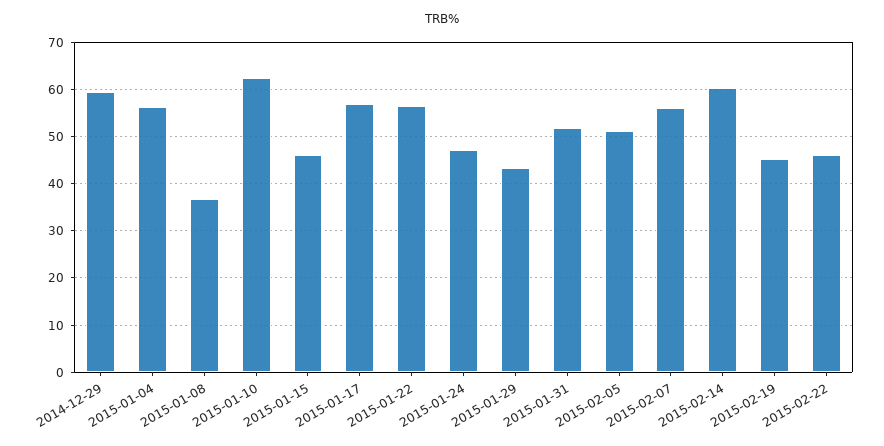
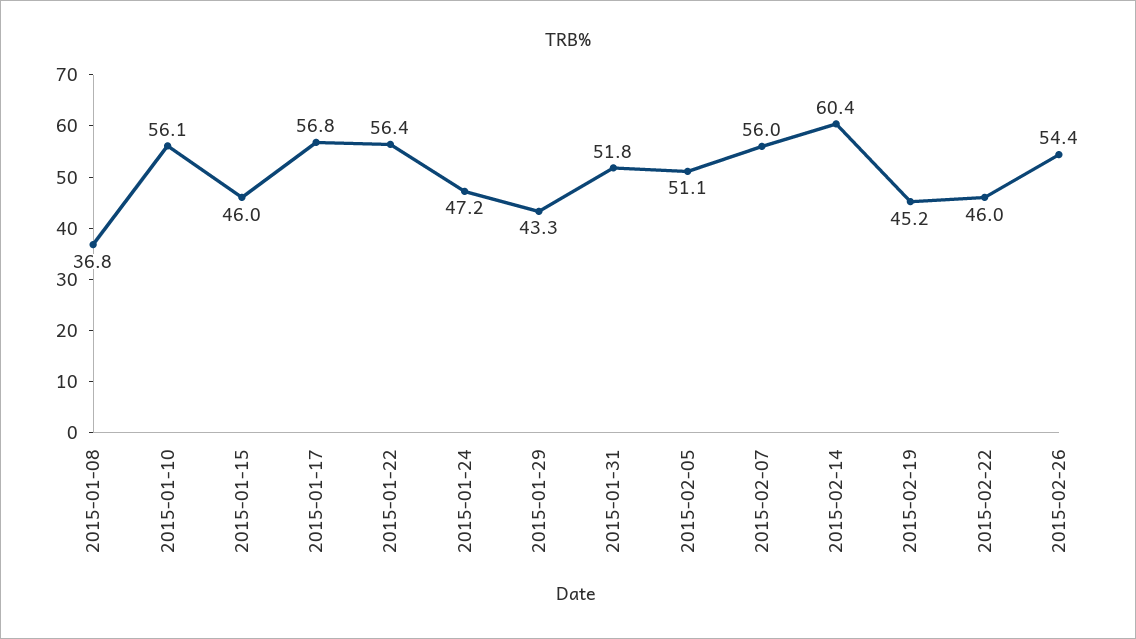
2014-12-29: 60 -> none
2015-01-04: 56 -> none
2015-01-10: 62 -> 56.1
2015-02-26: none -> 54.4

